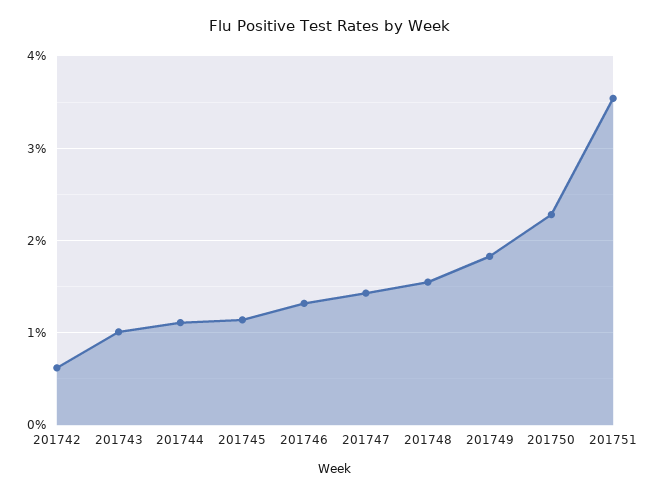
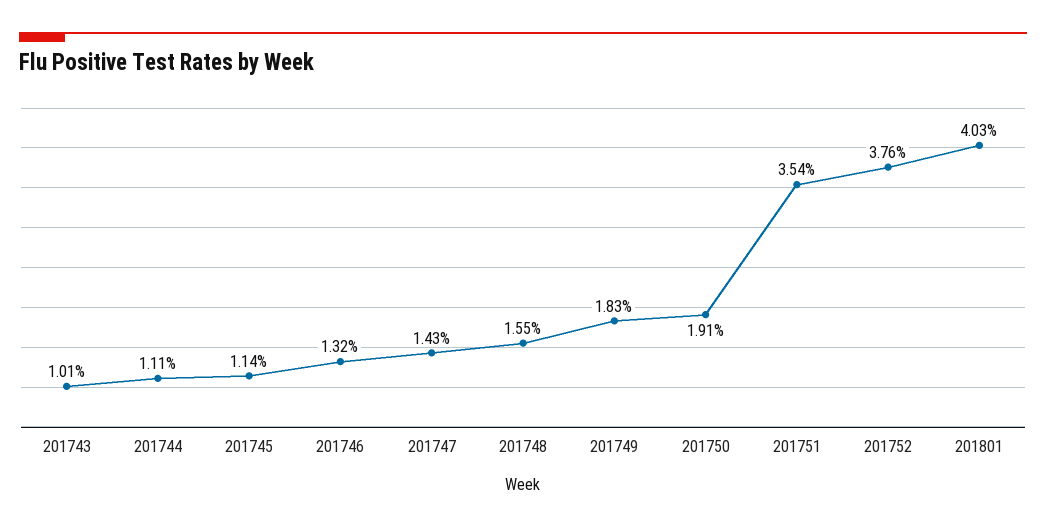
201742: 0.6 -> none
201750: 2.3 -> 1.91
201752: none -> 3.76
201801: none -> 4.03

